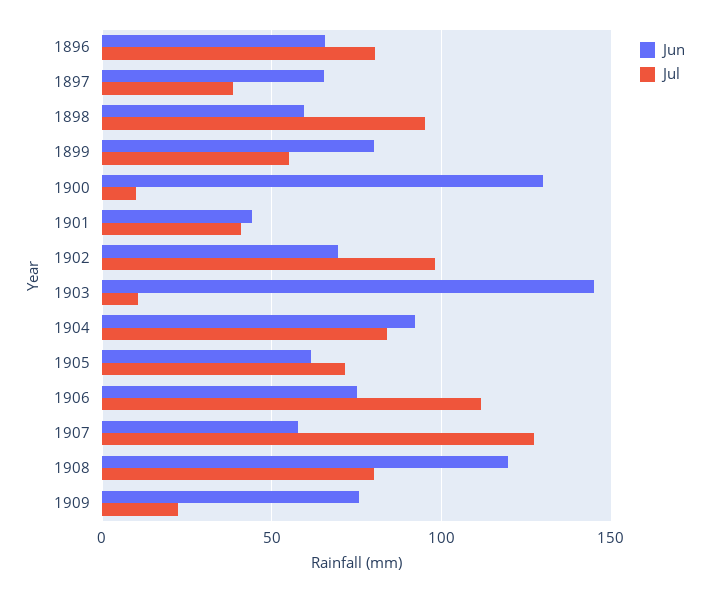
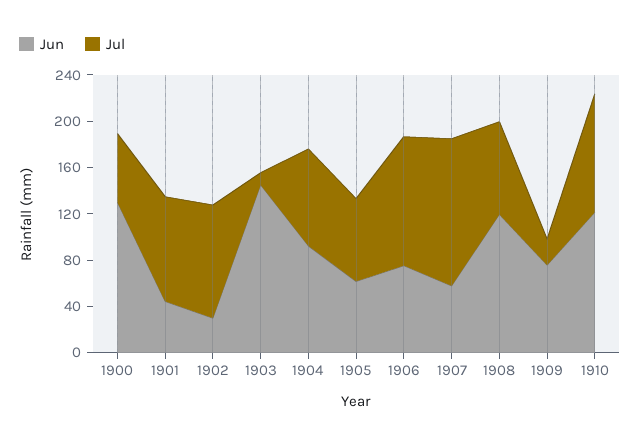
Jun, 1896: 65 -> none
Jul, 1896: 80 -> none
Jun, 1897: 65 -> none
Jul, 1897: 40 -> none
Jun, 1898: 60 -> none
Jul, 1898: 95 -> none
Jun, 1899: 80 -> none
Jul, 1899: 55 -> none
Jul, 1900: 10 -> 60
Jul, 1901: 40 -> 90
Jun, 1902: 70 -> 30
Jun, 1910: none -> 120
Jul, 1910: none -> 100

